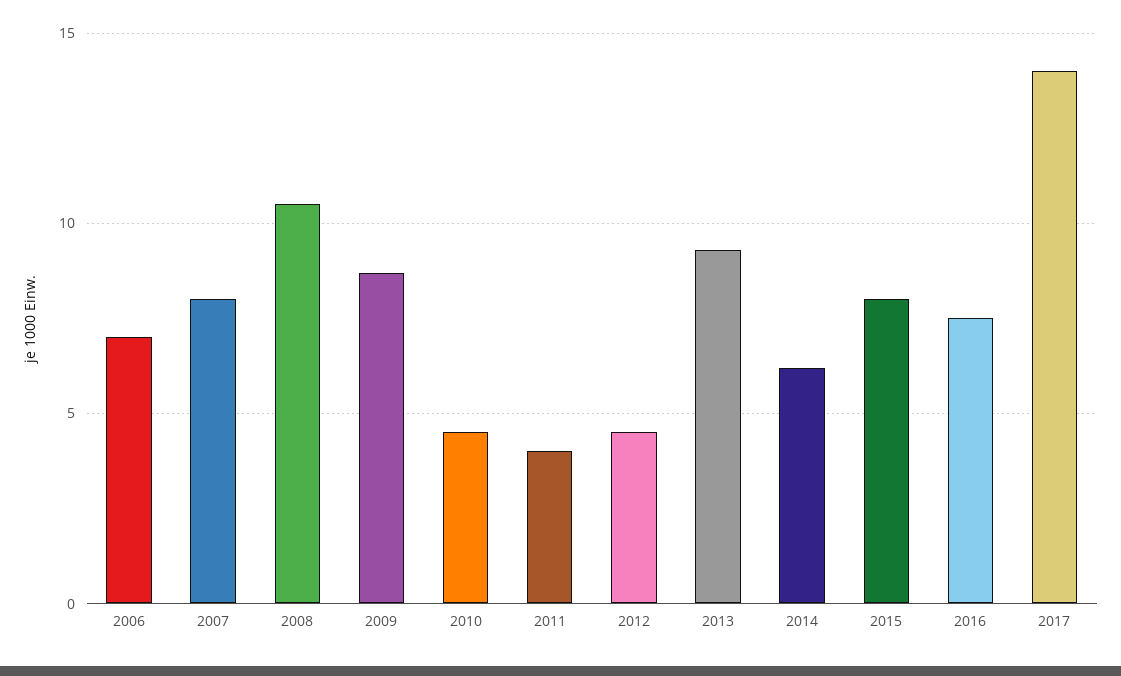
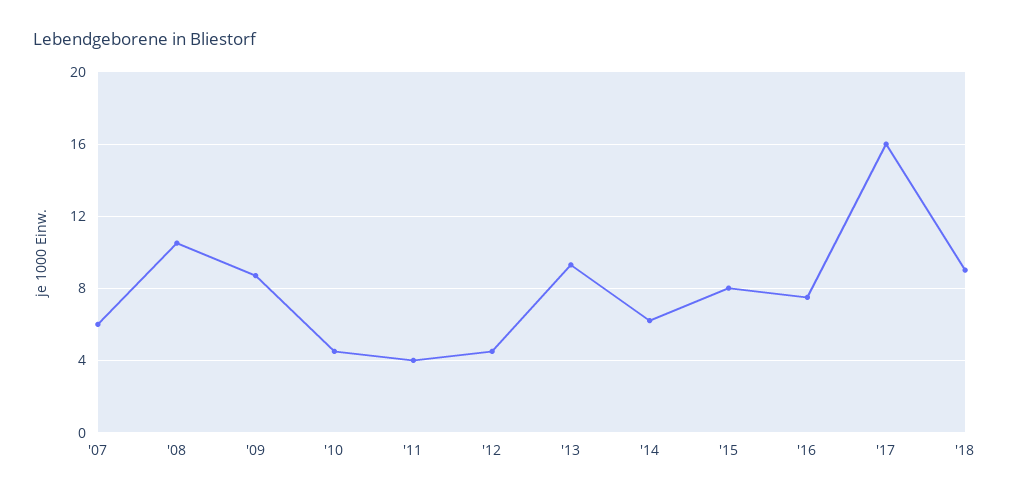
2006: 7 -> none
2007: 8 -> 6
2017: 14 -> 16
'18: none -> 9

